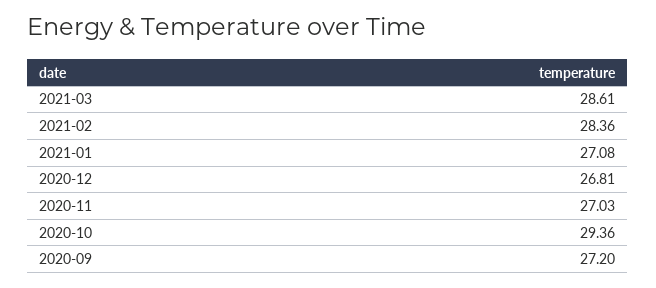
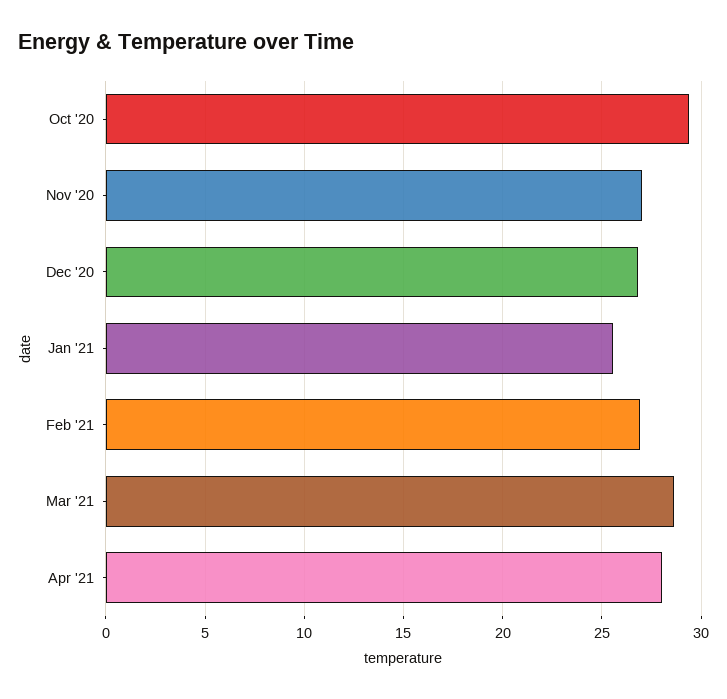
2021-02: 28.36 -> 27
2021-01: 27.08 -> 25.5
2020-09: 27.2 -> none
Apr '21: none -> 28

